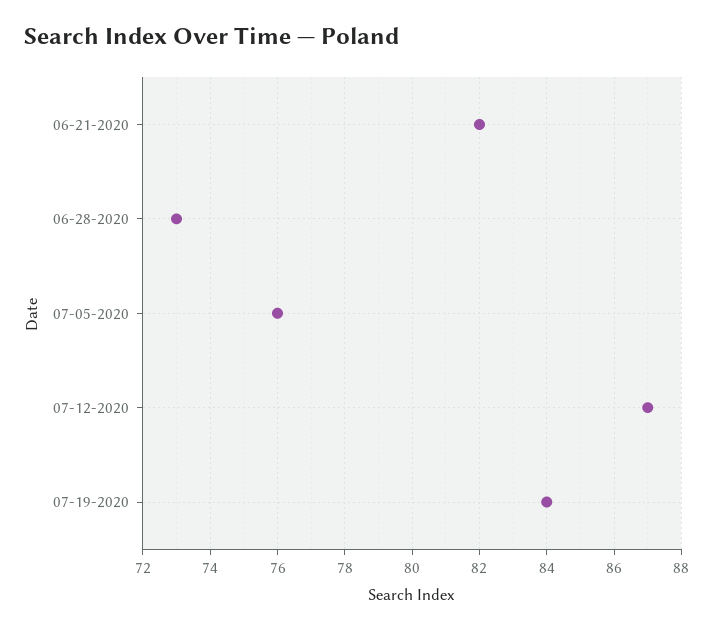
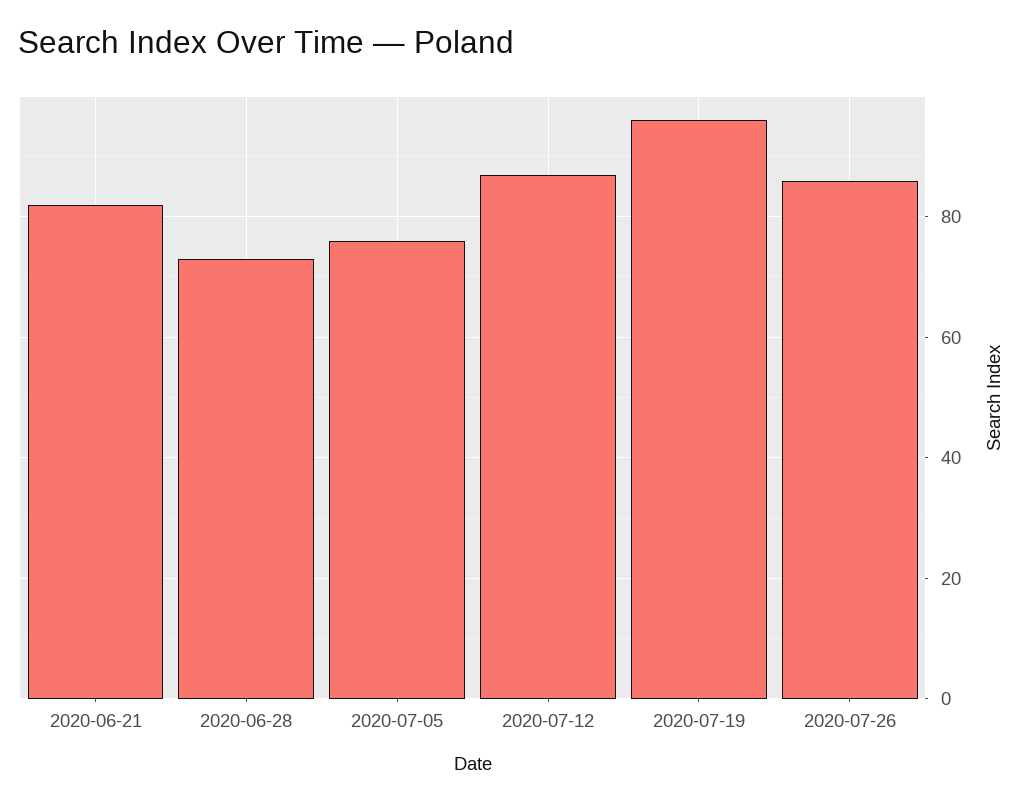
07-19-2020: 84 -> 95
2020-07-26: none -> 85

